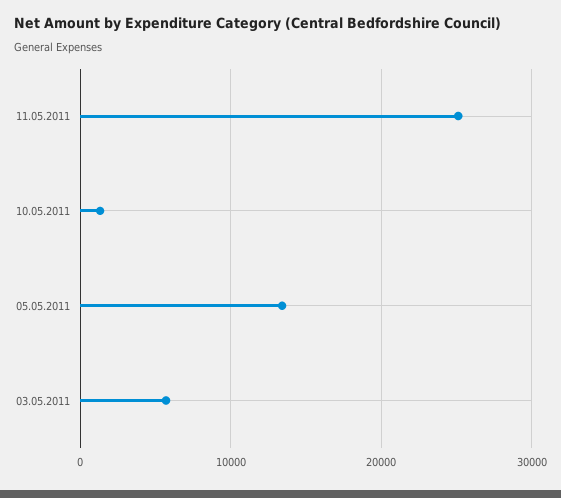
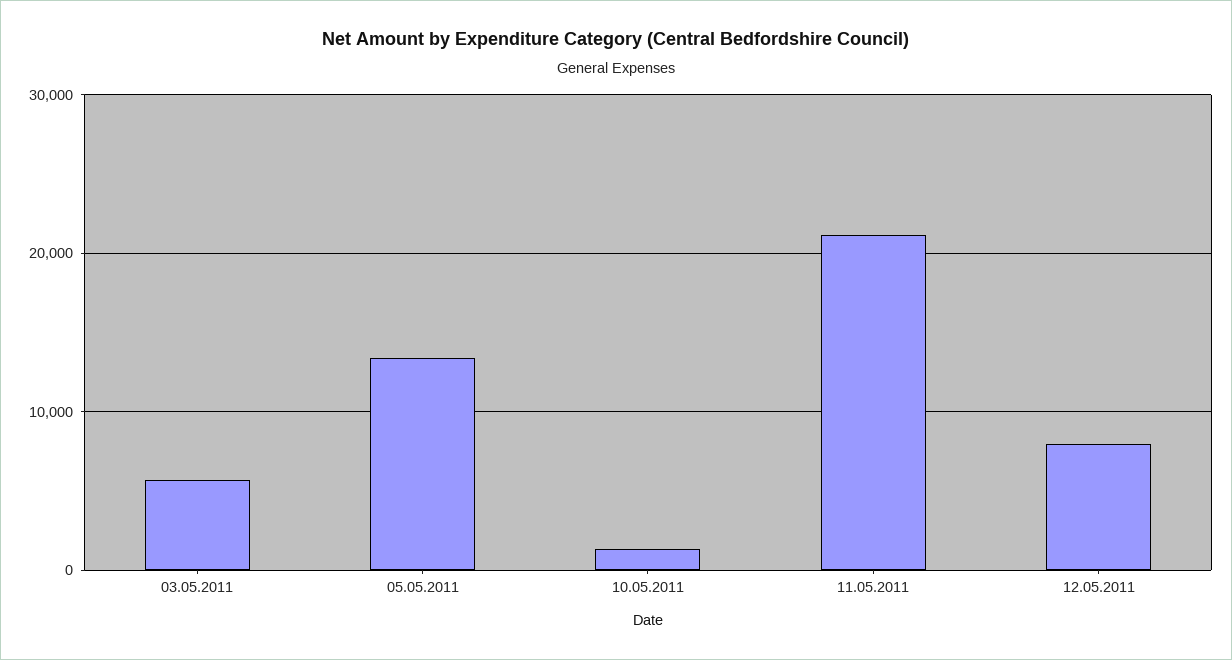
11.05.2011: 25000 -> 21000
12.05.2011: none -> 8000

